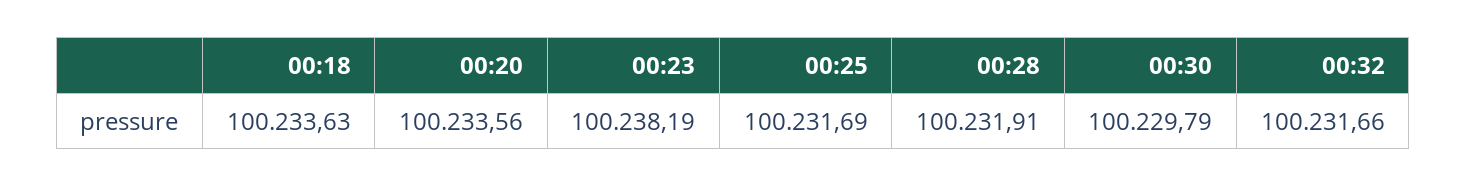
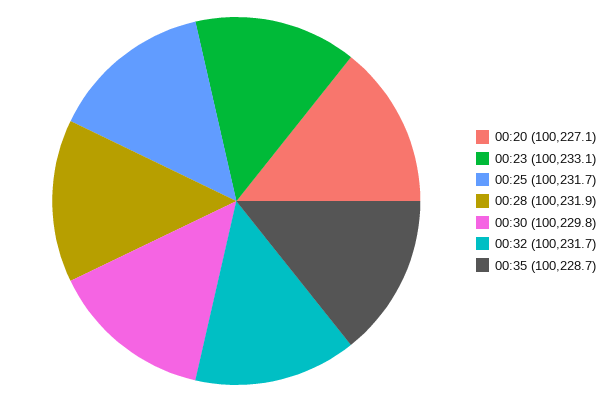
00:18: 100233.63 -> none
00:20: 100233.56 -> 100227.1
00:23: 100238.19 -> 100233.1
00:35: none -> 100228.7

